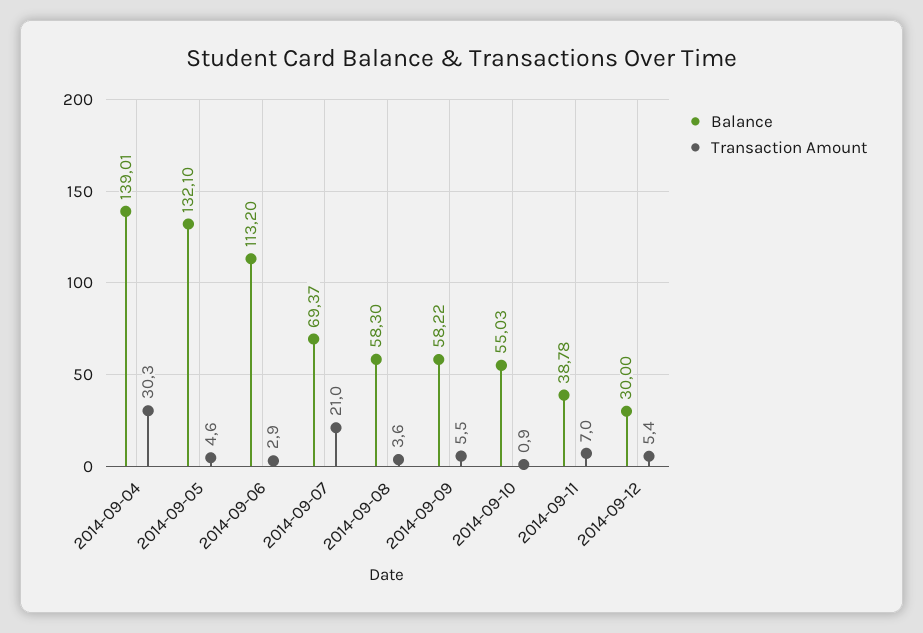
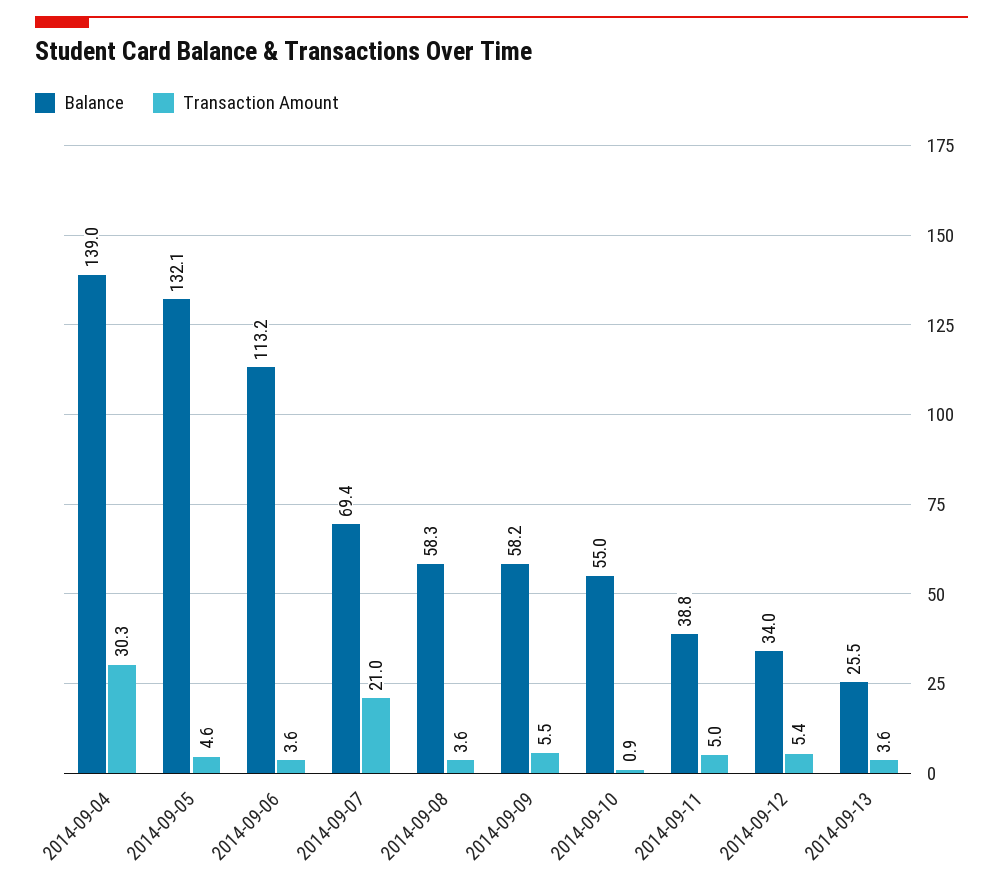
Transaction Amount, 2014-09-06: 2.9 -> 3.6
Transaction Amount, 2014-09-11: 7 -> 5
Balance, 2014-09-12: 30 -> 34
Balance, 2014-09-13: none -> 25.5
Transaction Amount, 2014-09-13: none -> 3.6

